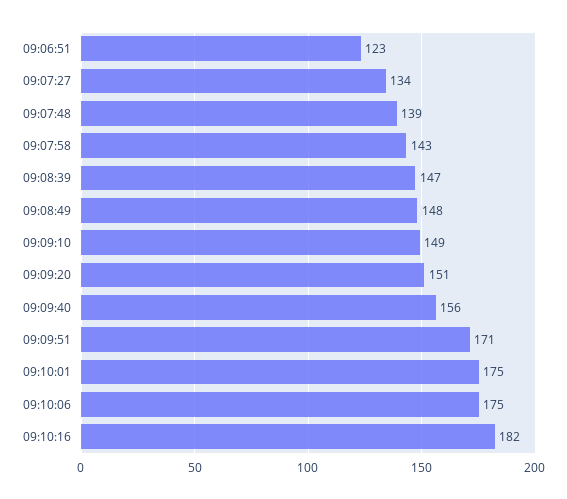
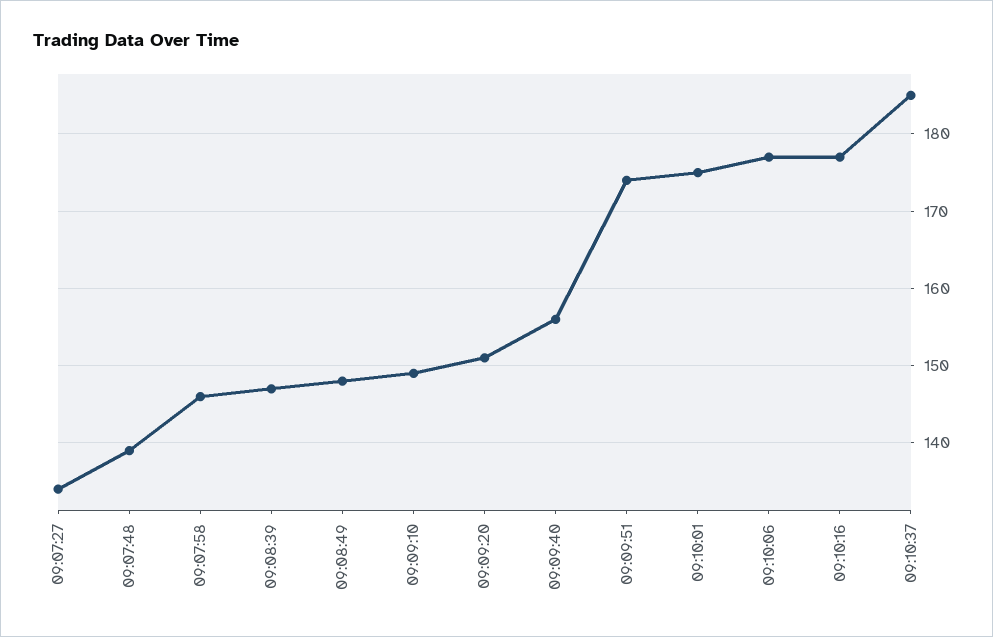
09:06:51: 123 -> none
09:07:58: 143 -> 146
09:09:51: 171 -> 174
09:10:06: 175 -> 177
09:10:16: 182 -> 177
09:10:37: none -> 185

